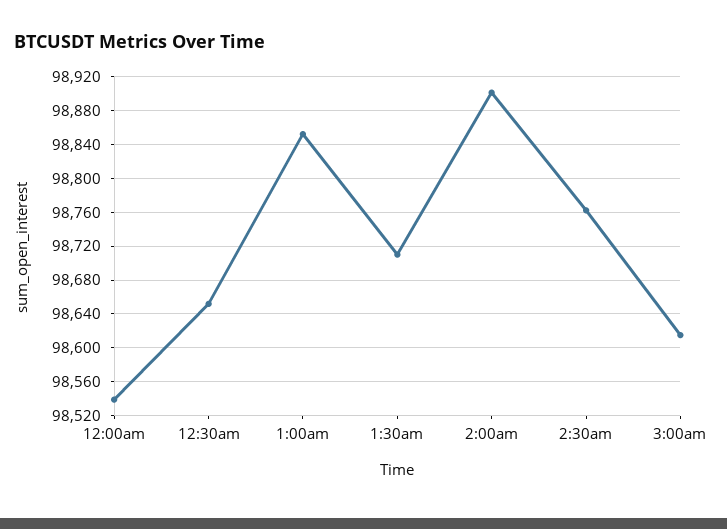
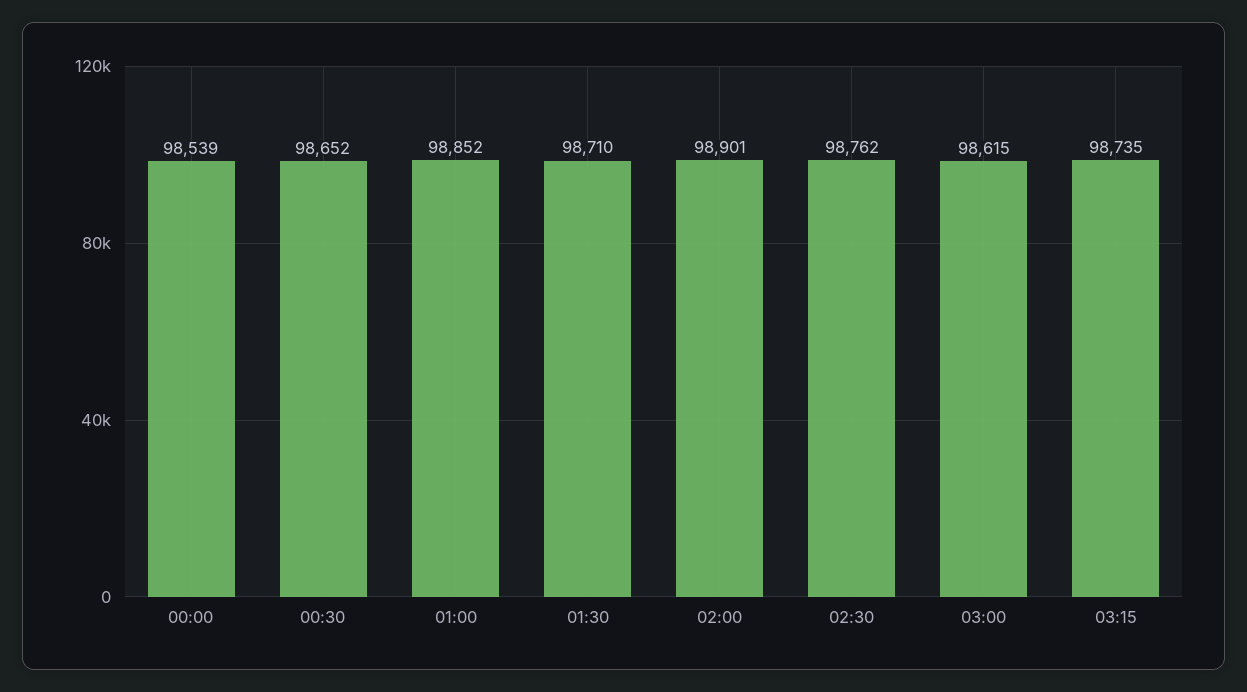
03:15: none -> 98735

